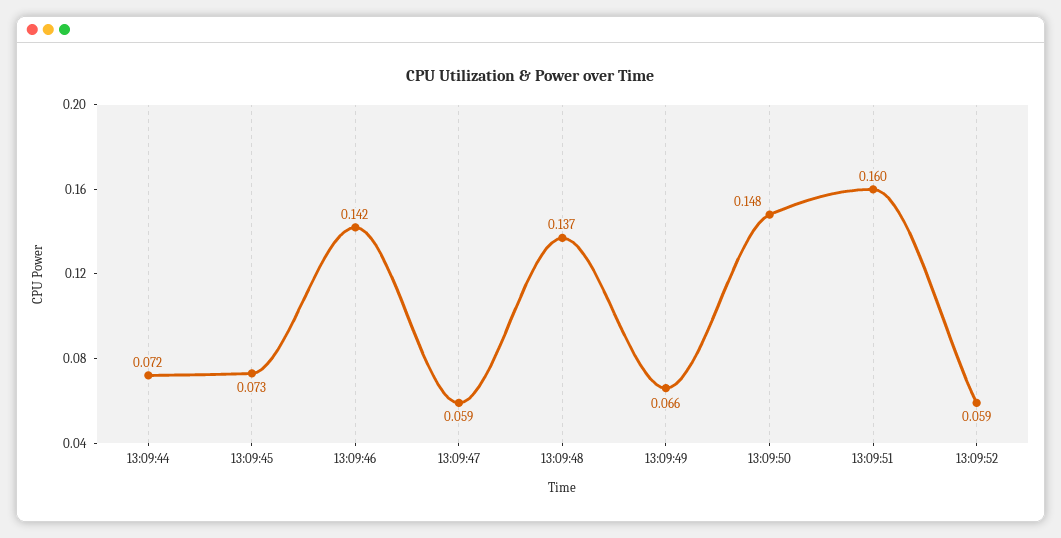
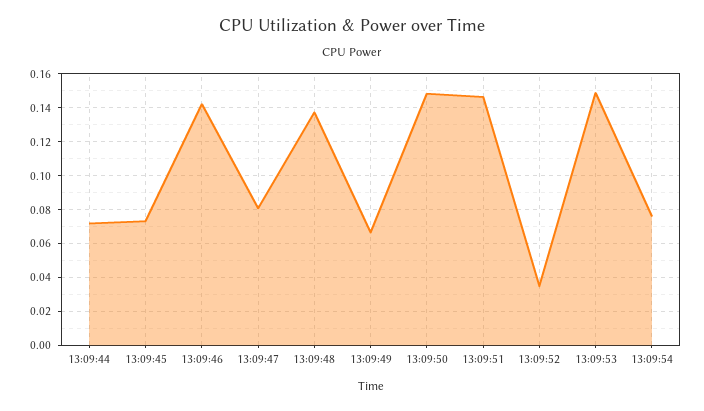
13:09:47: 0.059 -> 0.08
13:09:51: 0.16 -> 0.145
13:09:52: 0.059 -> 0.035
13:09:53: none -> 0.15
13:09:54: none -> 0.075

